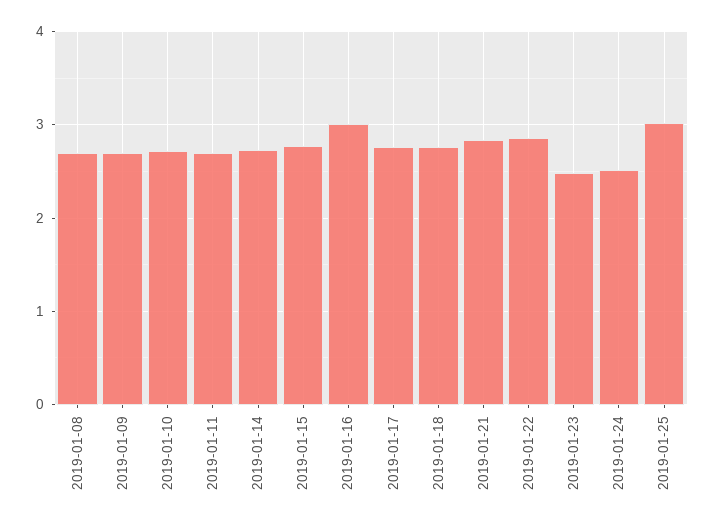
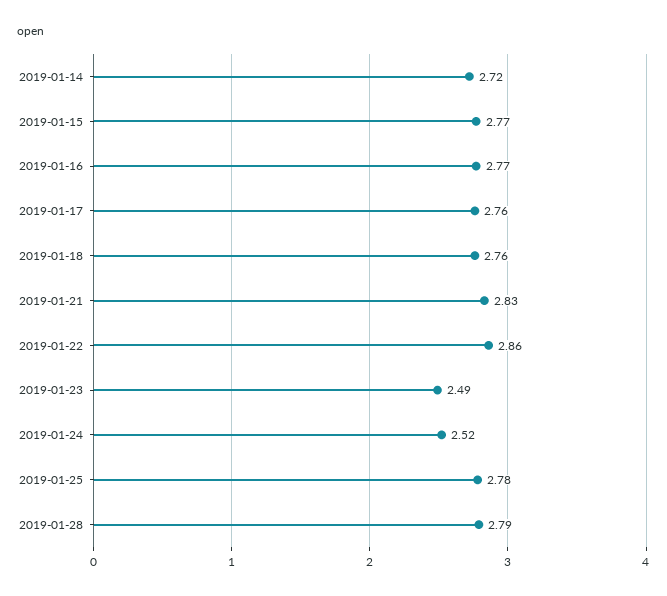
2019-01-08: 2.7 -> none
2019-01-09: 2.7 -> none
2019-01-10: 2.7 -> none
2019-01-11: 2.7 -> none
2019-01-16: 3 -> 2.77
2019-01-25: 3 -> 2.78
2019-01-28: none -> 2.79

